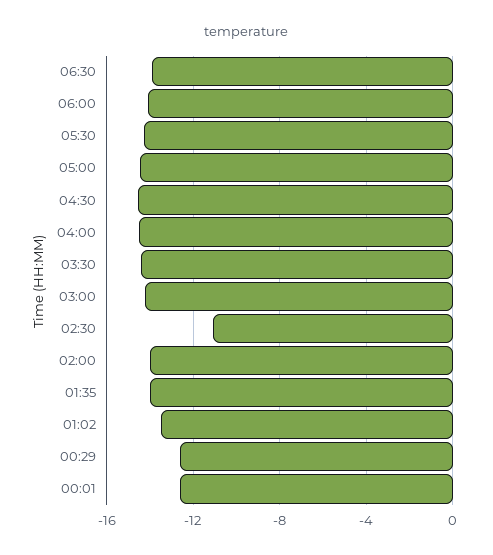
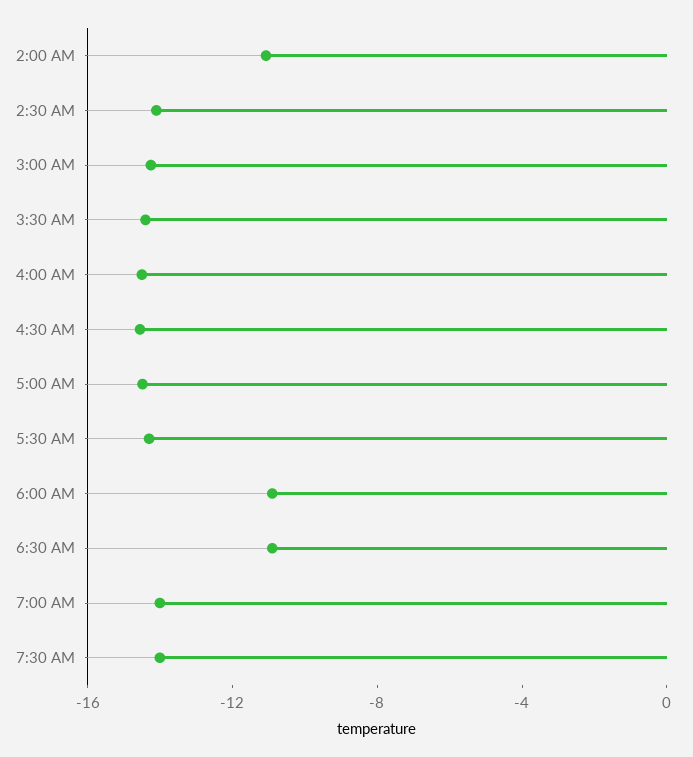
06:30: -14 -> -11
06:00: -14 -> -11
02:30: -11 -> -14
02:00: -14 -> -11
01:35: -14 -> none
01:02: -13.5 -> none
00:29: -12.5 -> none
00:01: -12.5 -> none
7:00 AM: none -> -14
7:30 AM: none -> -14

